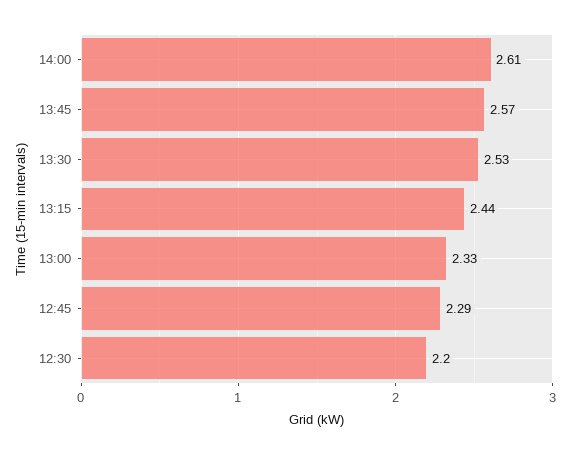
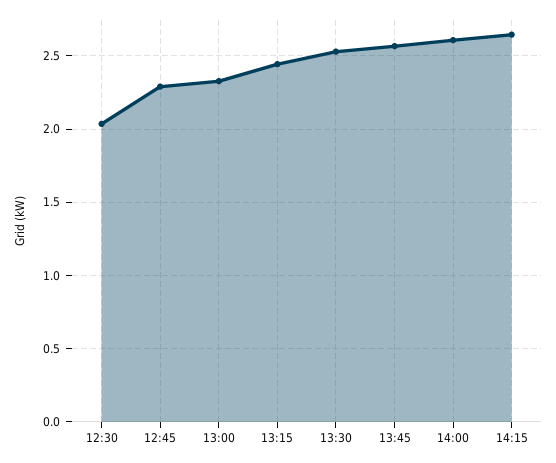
12:30: 2.2 -> 2.05
14:15: none -> 2.65

